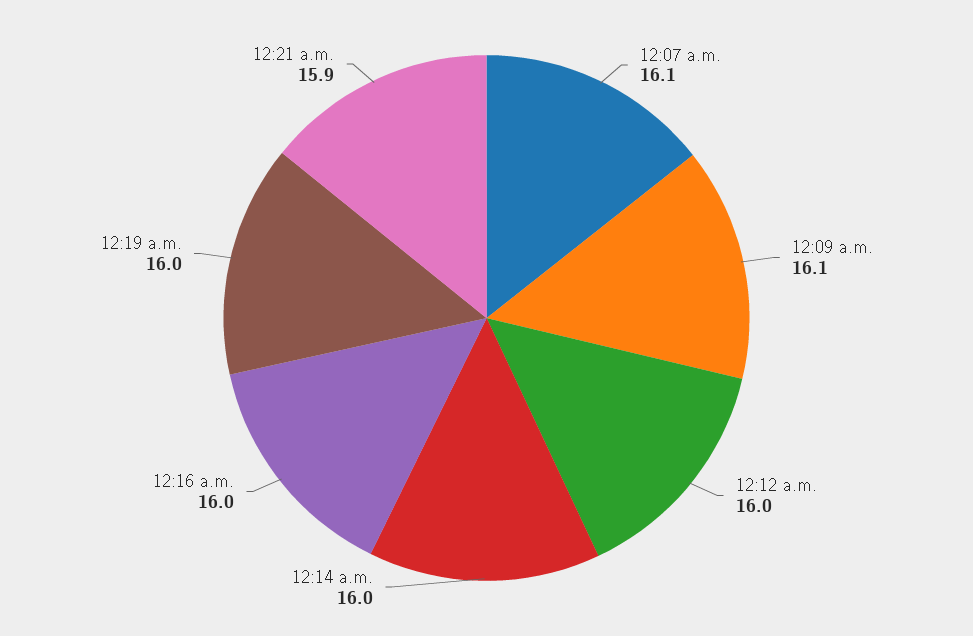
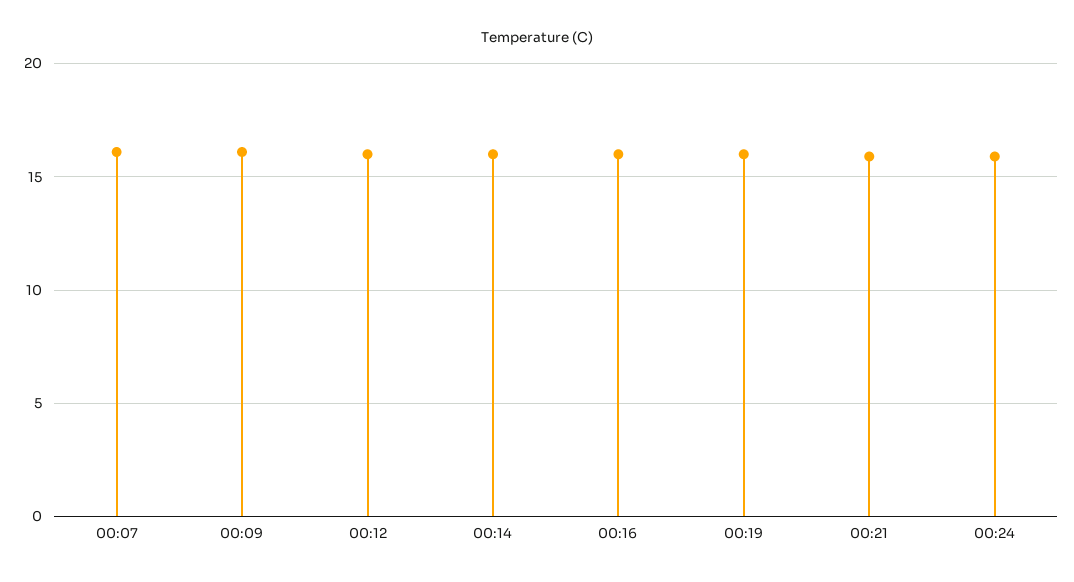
00:24: none -> 16

